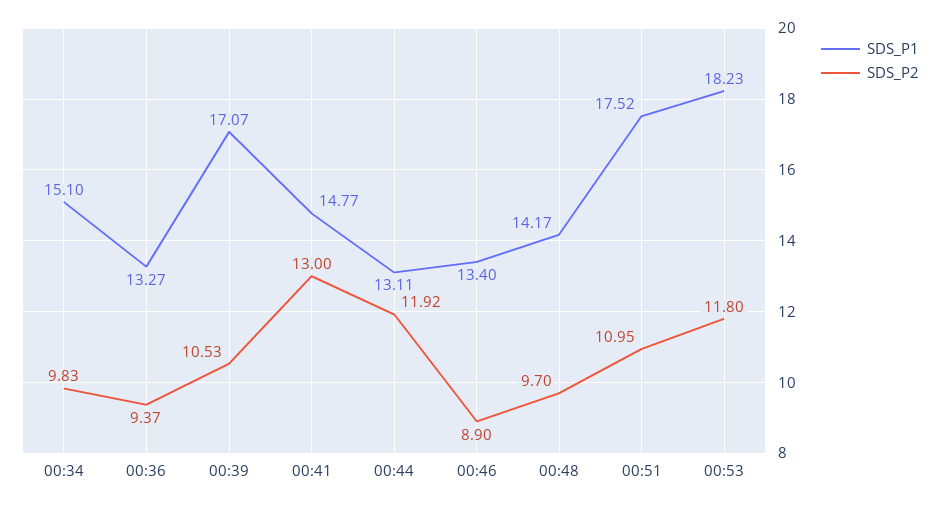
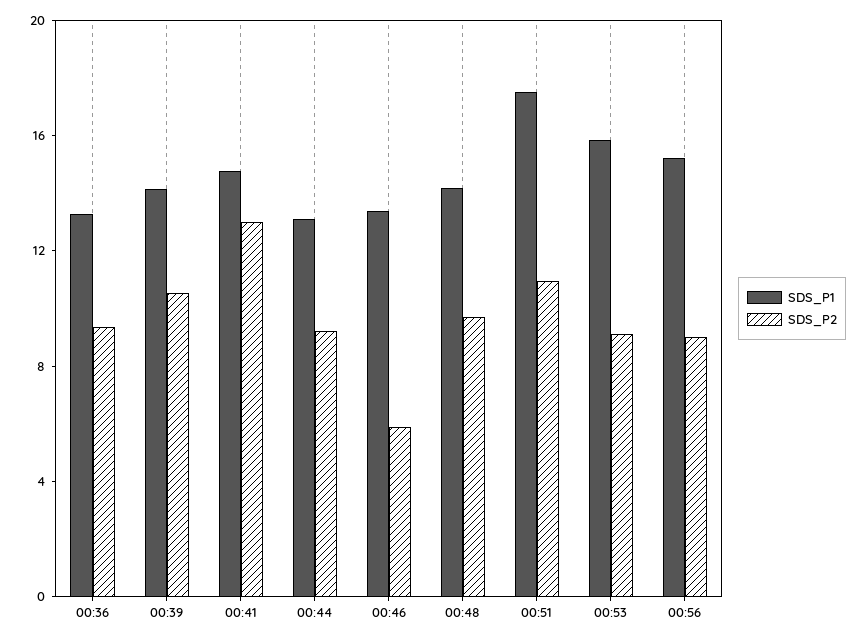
SDS_P1, 00:34: 15.1 -> none
SDS_P2, 00:34: 9.83 -> none
SDS_P1, 00:39: 17.07 -> 14
SDS_P2, 00:44: 11.92 -> 9
SDS_P2, 00:46: 8.9 -> 6
SDS_P1, 00:53: 18.23 -> 16
SDS_P2, 00:53: 11.8 -> 9
SDS_P1, 00:56: none -> 15
SDS_P2, 00:56: none -> 9

